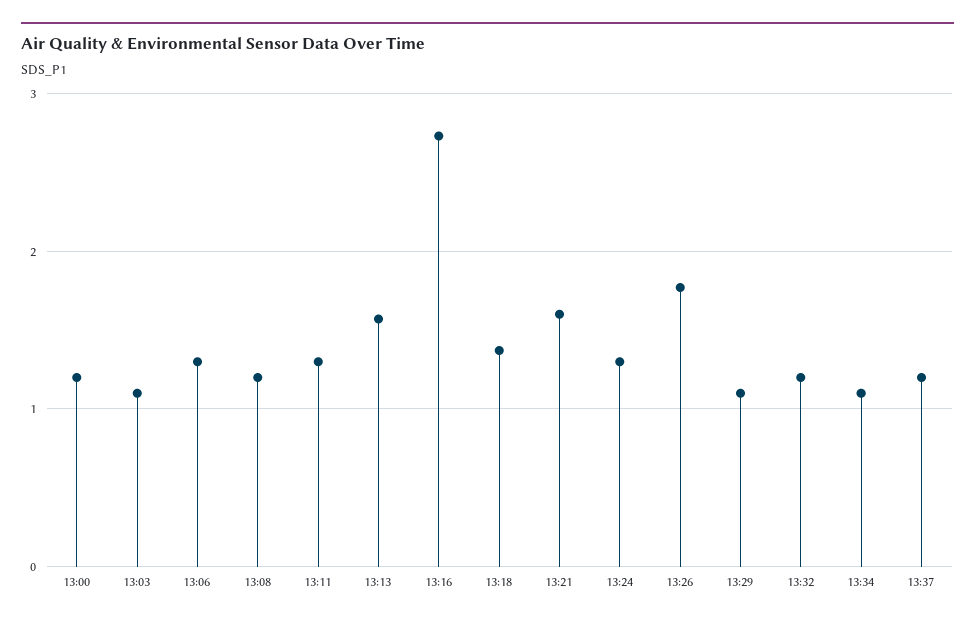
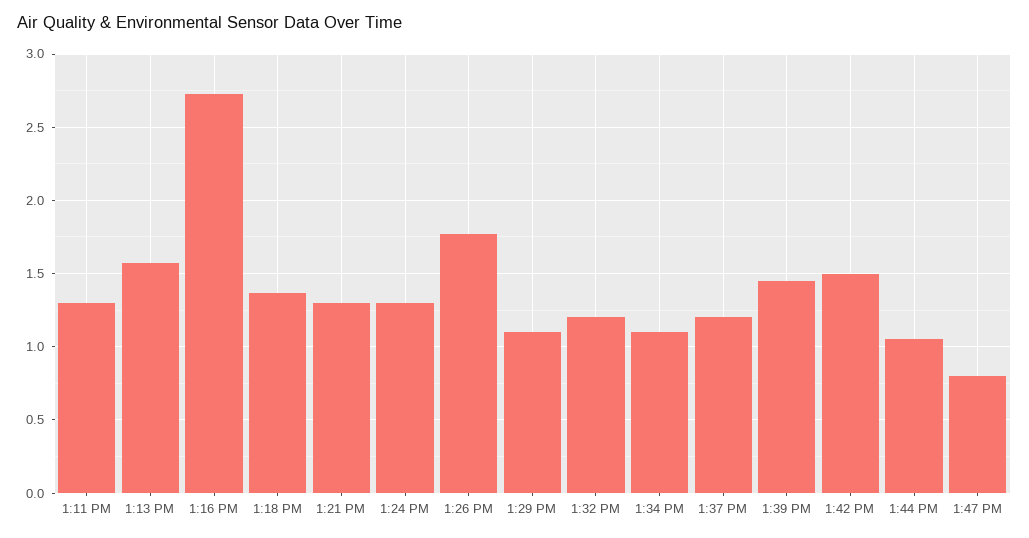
13:00: 1.2 -> none
13:03: 1.1 -> none
13:06: 1.3 -> none
13:08: 1.2 -> none
13:21: 1.6 -> 1.3
1:39 PM: none -> 1.45
1:42 PM: none -> 1.5
1:44 PM: none -> 1.05
1:47 PM: none -> 0.8

